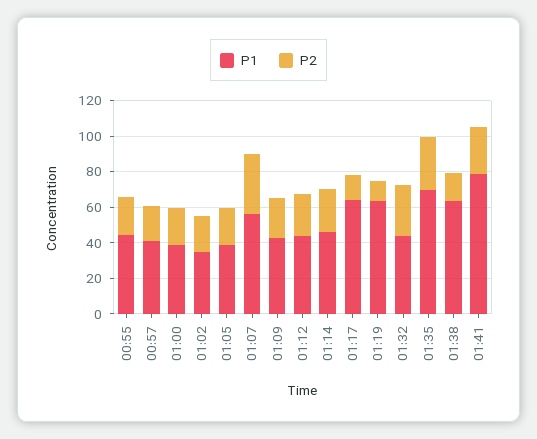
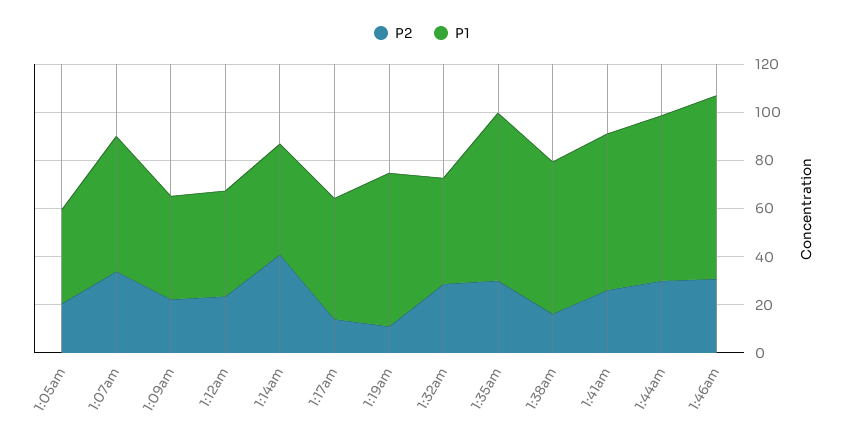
P1, 00:55: 45 -> none
P2, 00:55: 20 -> none
P1, 00:57: 40 -> none
P2, 00:57: 20 -> none
P1, 01:00: 40 -> none
P2, 01:00: 20 -> none
P1, 01:02: 35 -> none
P2, 01:02: 20 -> none
P2, 01:14: 25 -> 40
P1, 01:17: 65 -> 50
P1, 01:41: 80 -> 65
P2, 1:44am: none -> 30
P1, 1:44am: none -> 70
P2, 1:46am: none -> 30
P1, 1:46am: none -> 75

